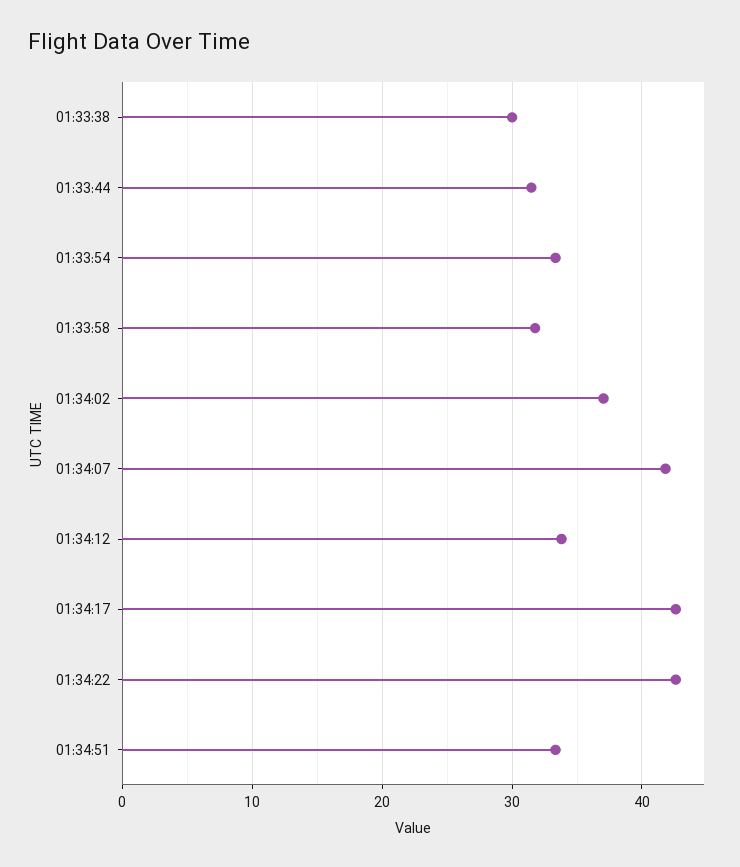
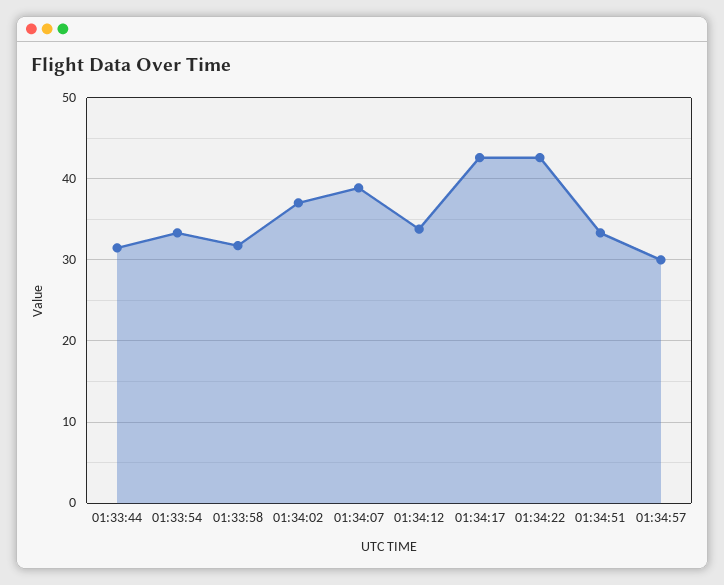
01:33:38: 30 -> none
01:34:07: 42 -> 39
01:34:57: none -> 30

